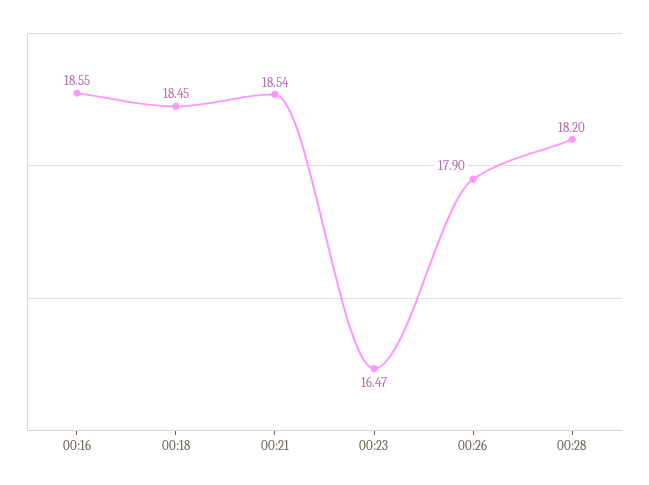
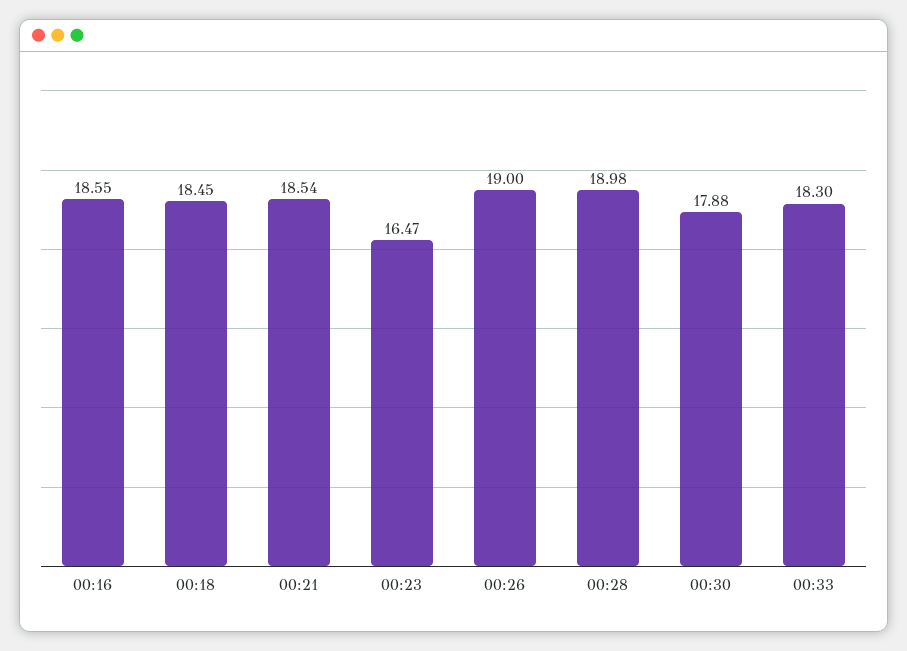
00:26: 17.9 -> 19
00:28: 18.2 -> 18.98
00:30: none -> 17.88
00:33: none -> 18.3

